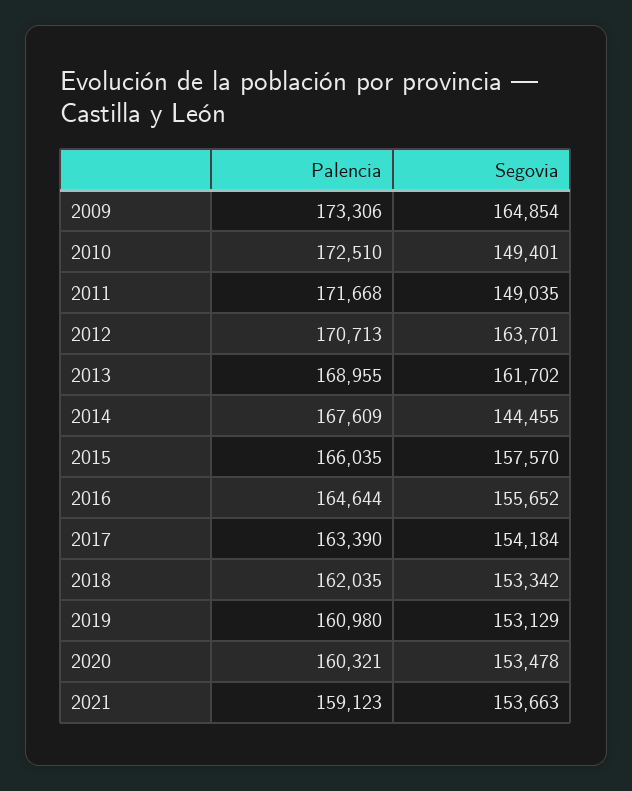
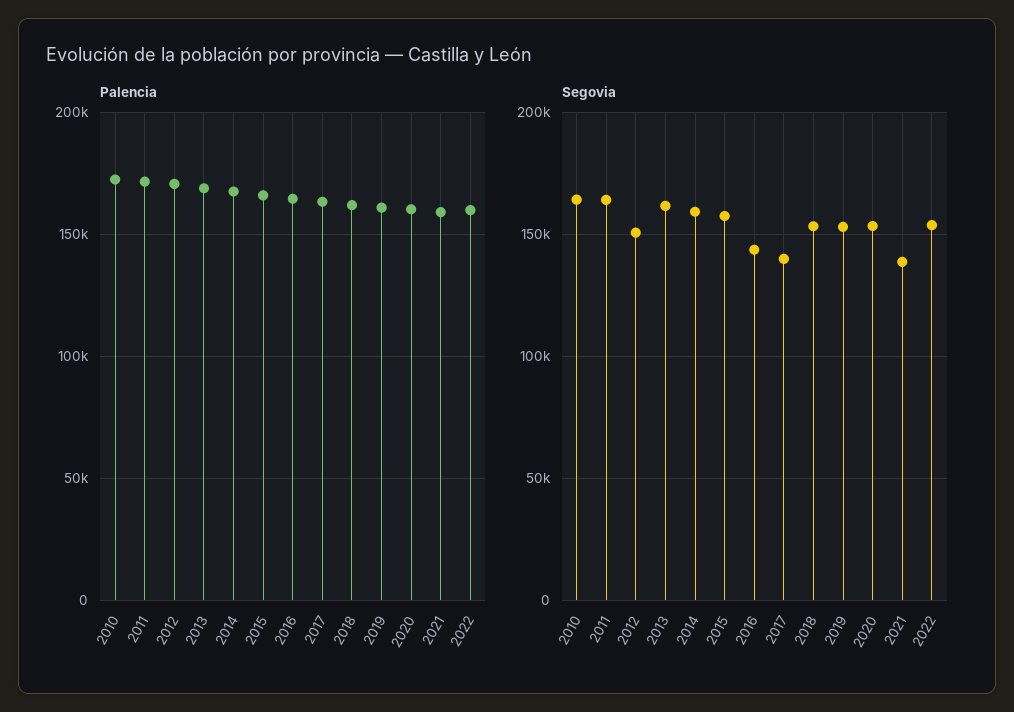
Palencia, 2009: 173306 -> none
Segovia, 2009: 164854 -> none
Segovia, 2010: 149401 -> 165000
Segovia, 2011: 149035 -> 165000
Segovia, 2012: 163701 -> 150000
Segovia, 2014: 144455 -> 160000
Segovia, 2016: 155652 -> 145000
Segovia, 2017: 154184 -> 140000
Segovia, 2021: 153663 -> 140000
Palencia, 2022: none -> 160000
Segovia, 2022: none -> 155000

